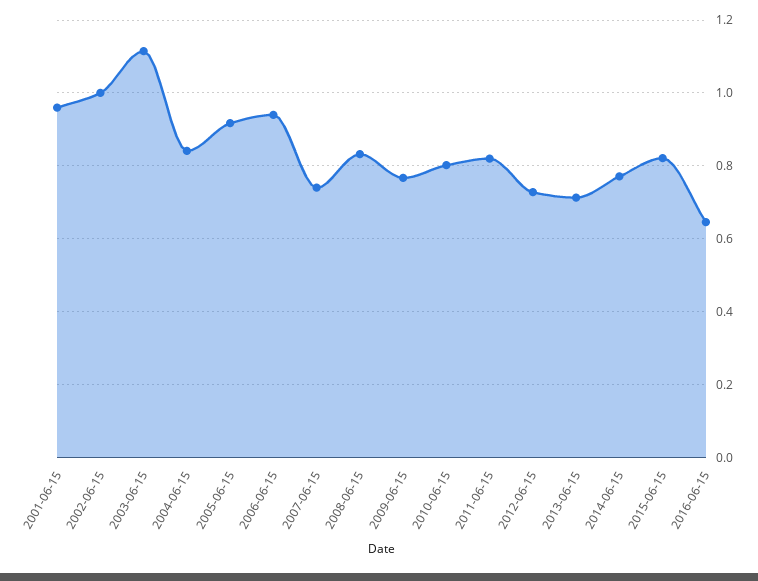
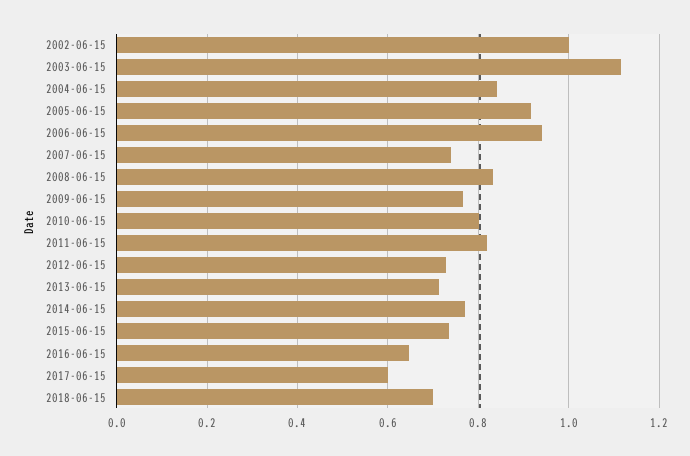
2001-06-15: 0.96 -> none
2015-06-15: 0.82 -> 0.74
2017-06-15: none -> 0.6
2018-06-15: none -> 0.7

